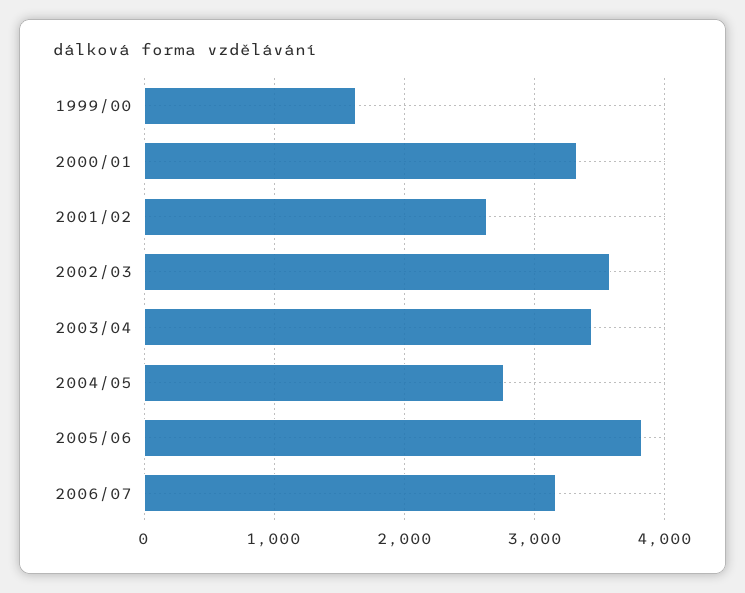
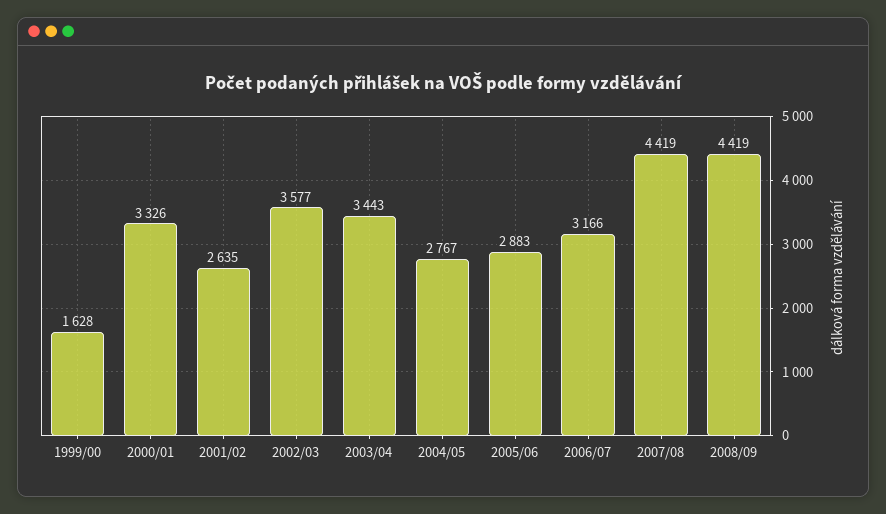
2005/06: 3800 -> 2883
2007/08: none -> 4419
2008/09: none -> 4419

